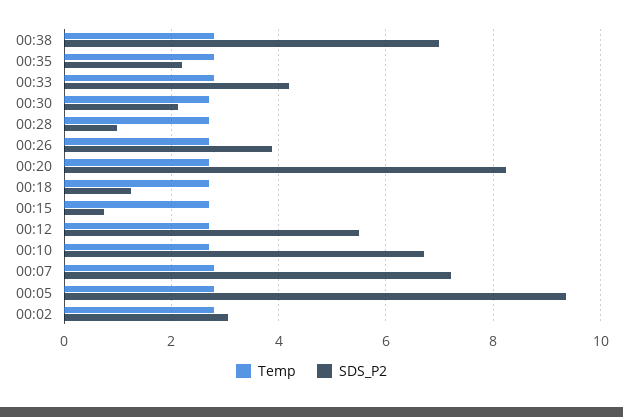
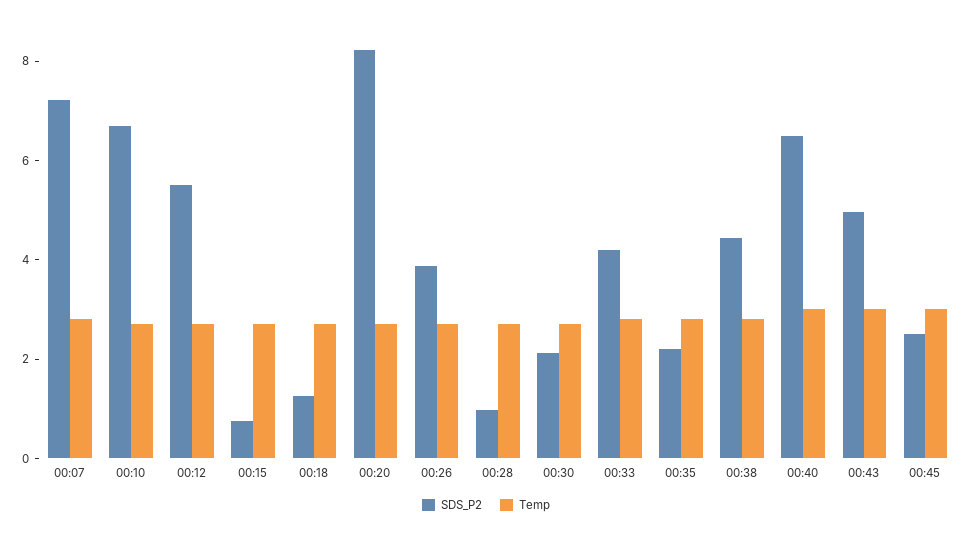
SDS_P2, 00:38: 7 -> 4.5
Temp, 00:05: 2.8 -> none
SDS_P2, 00:05: 9.4 -> none
Temp, 00:02: 2.8 -> none
SDS_P2, 00:02: 3 -> none
SDS_P2, 00:40: none -> 6.5
Temp, 00:40: none -> 3
SDS_P2, 00:43: none -> 5
Temp, 00:43: none -> 3
SDS_P2, 00:45: none -> 2.5
Temp, 00:45: none -> 3

